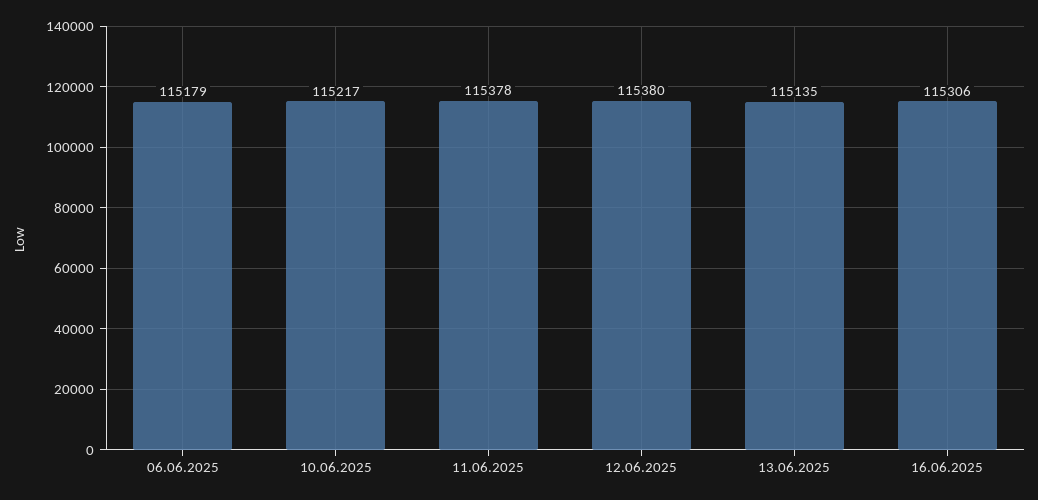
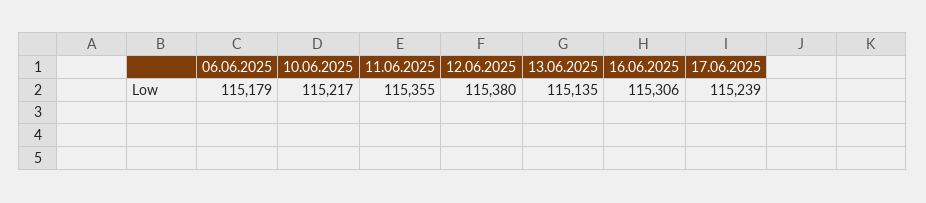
11.06.2025: 115378 -> 115355
17.06.2025: none -> 115239

